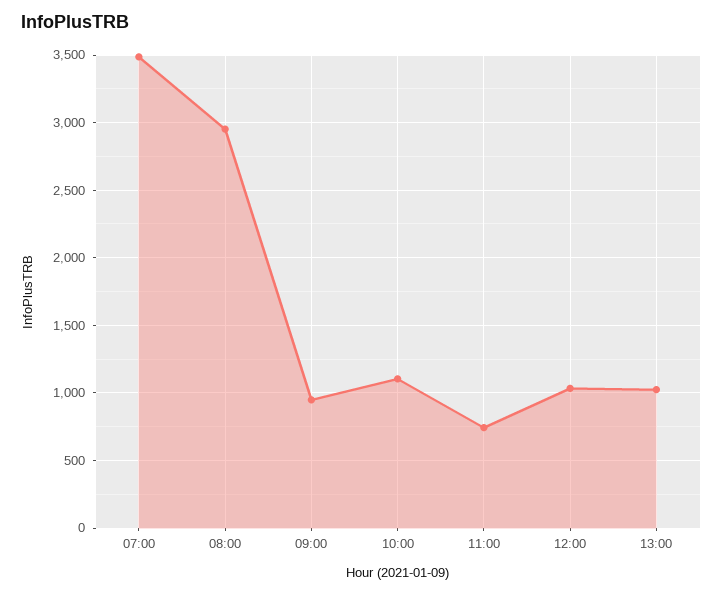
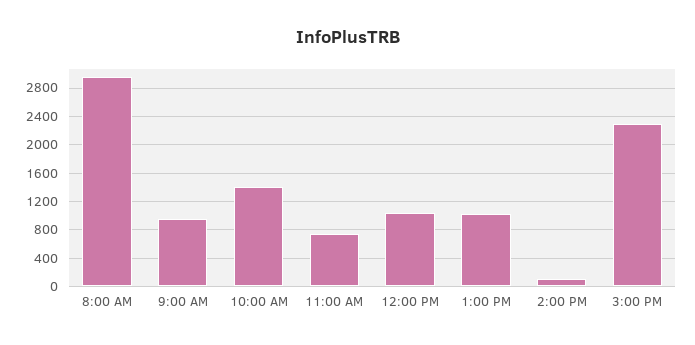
07:00: 3500 -> none
10:00: 1100 -> 1400
2:00 PM: none -> 100
3:00 PM: none -> 2300

